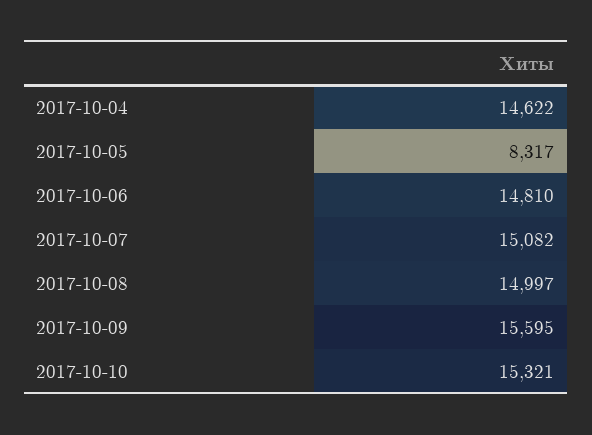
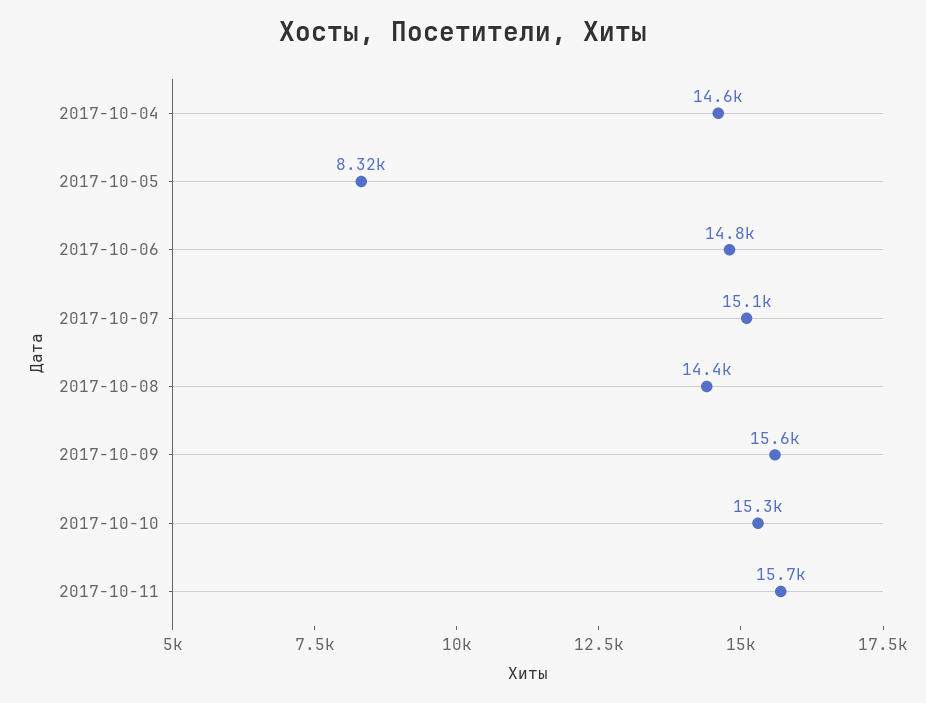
2017-10-08: 14997 -> 14400
2017-10-11: none -> 15700

